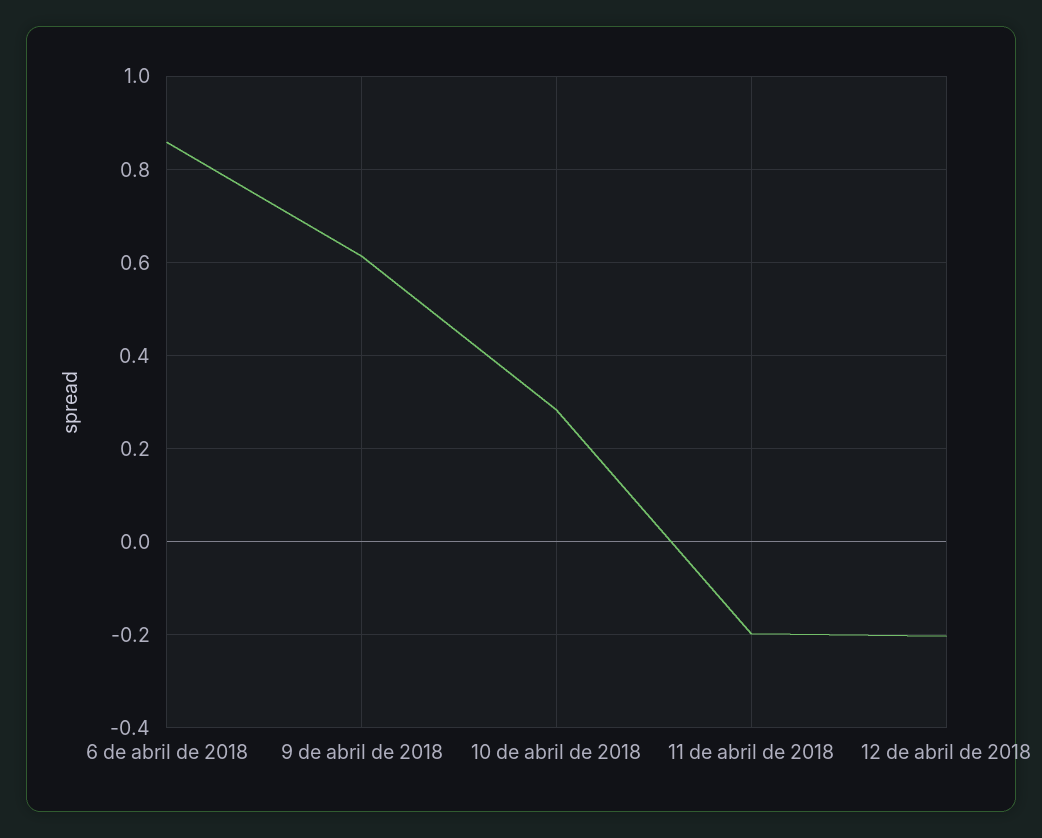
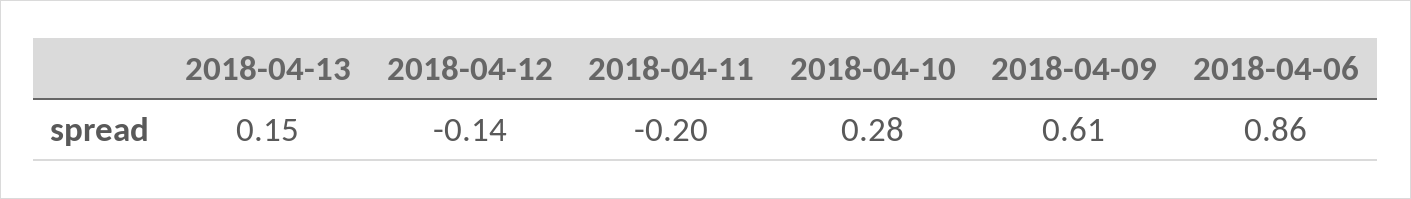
12 de abril de 2018: -0.2 -> -0.14
2018-04-13: none -> 0.15

